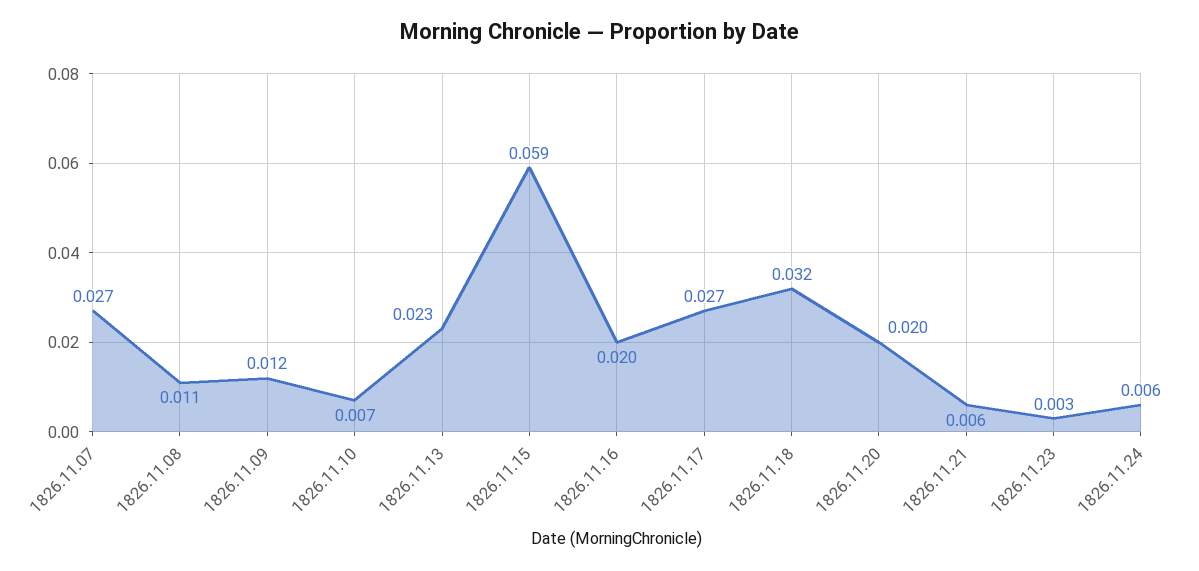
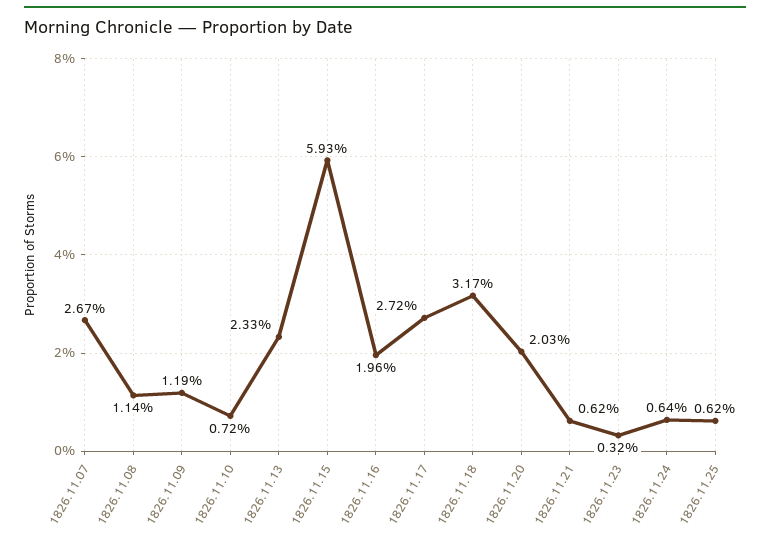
1826.11.25: none -> 0.0062

